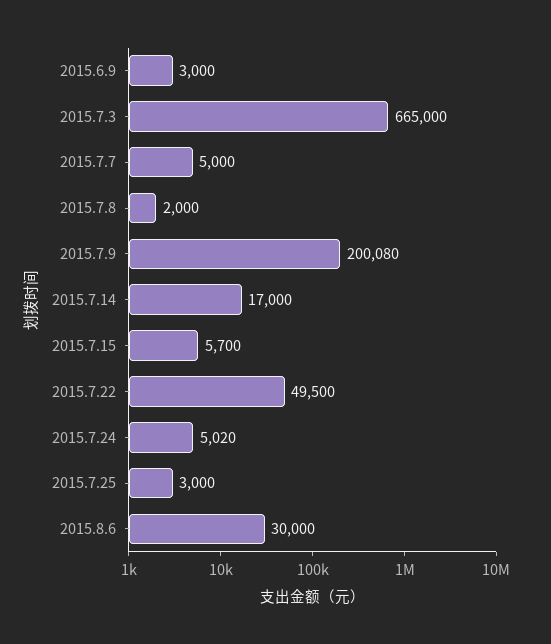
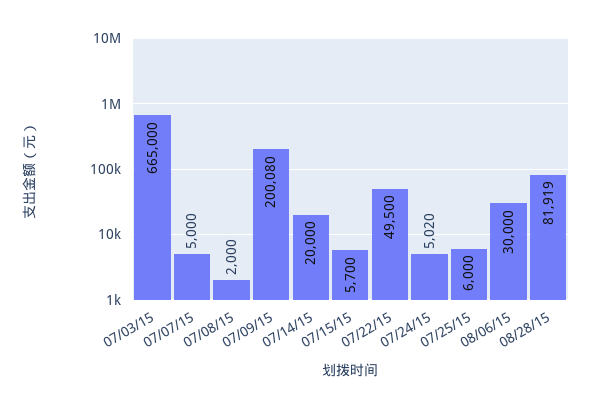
2015.6.9: 3000 -> none
2015.7.14: 17000 -> 20000
2015.7.25: 3000 -> 6000
08/28/15: none -> 81919

